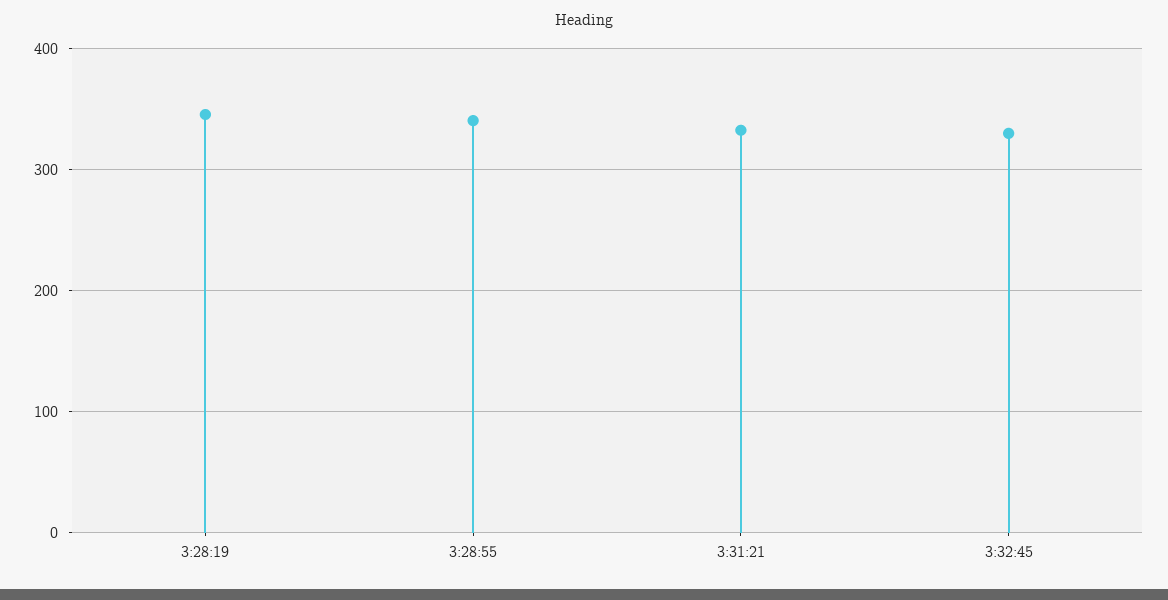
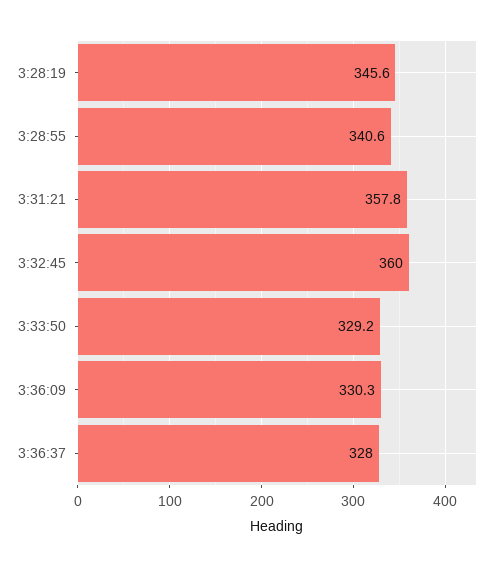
3:31:21: 330 -> 357.8
3:32:45: 330 -> 360
3:33:50: none -> 329.2
3:36:09: none -> 330.3
3:36:37: none -> 328

